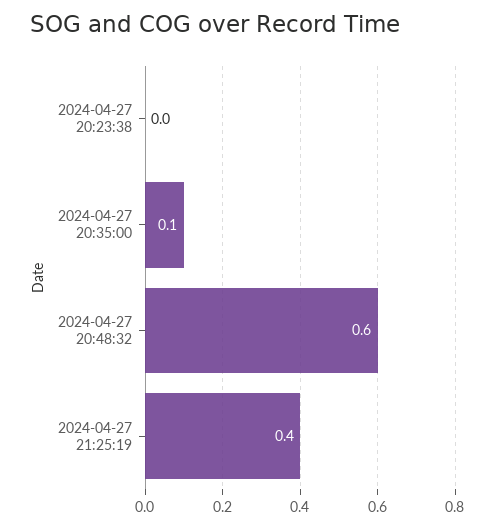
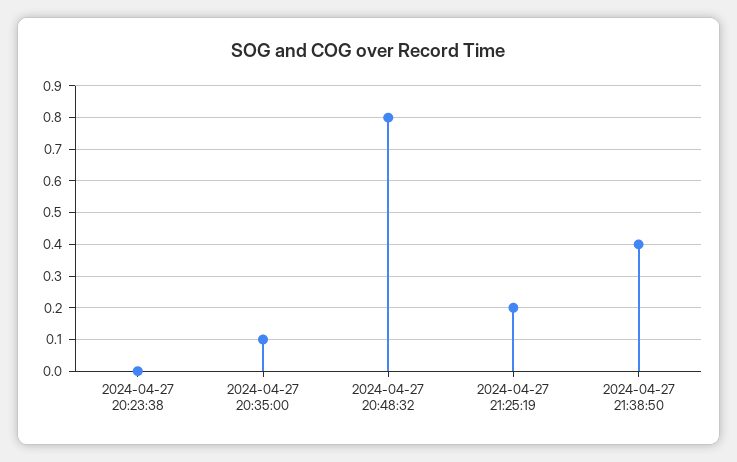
2024-04-27 20:48:32: 0.6 -> 0.8
2024-04-27 21:25:19: 0.4 -> 0.2
2024-04-27 21:38:50: none -> 0.4

